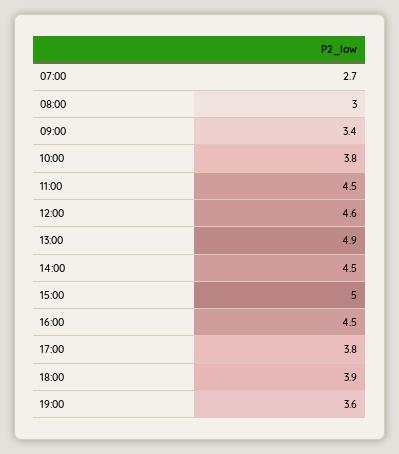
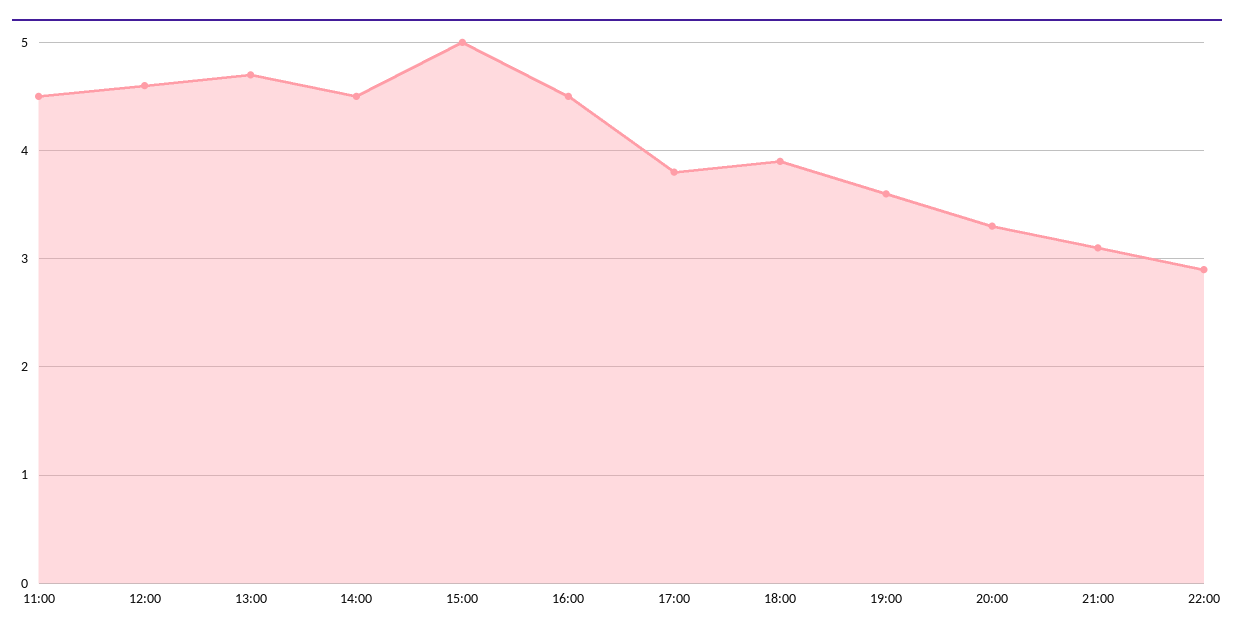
07:00: 2.7 -> none
08:00: 3 -> none
09:00: 3.4 -> none
10:00: 3.8 -> none
13:00: 4.9 -> 4.7
20:00: none -> 3.3
21:00: none -> 3.1
22:00: none -> 2.9

